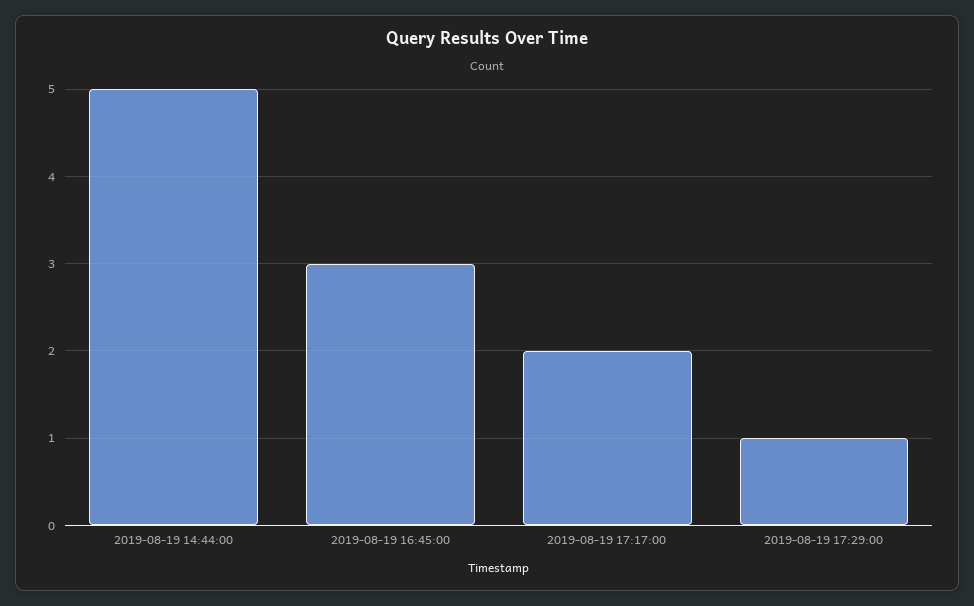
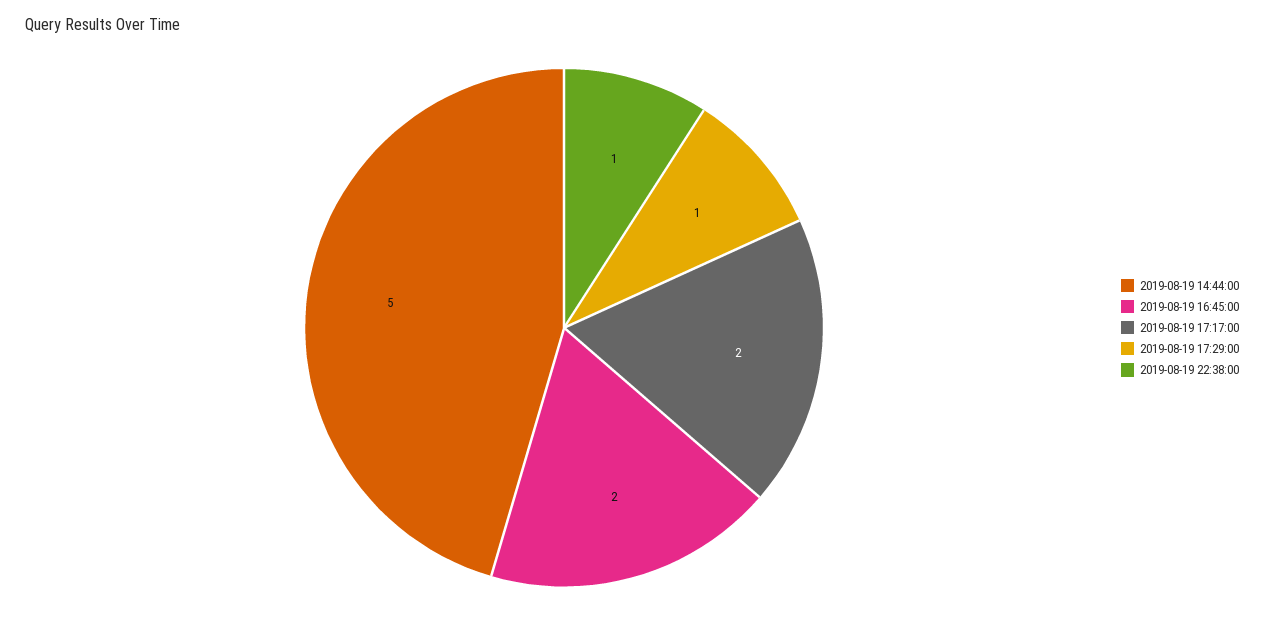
2019-08-19 16:45:00: 3 -> 2
2019-08-19 22:38:00: none -> 1

